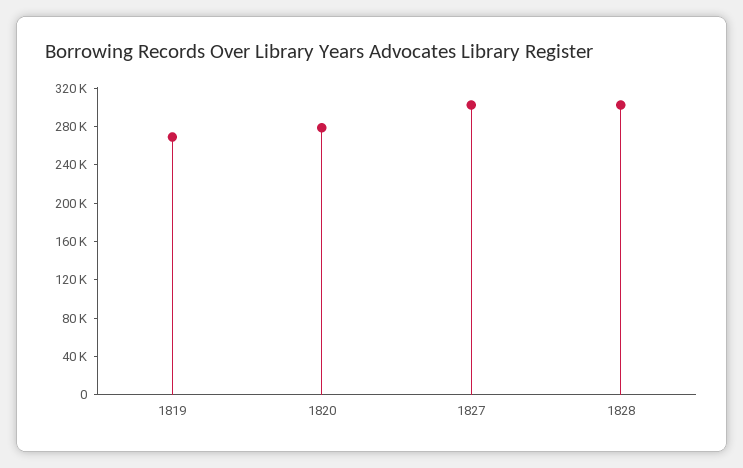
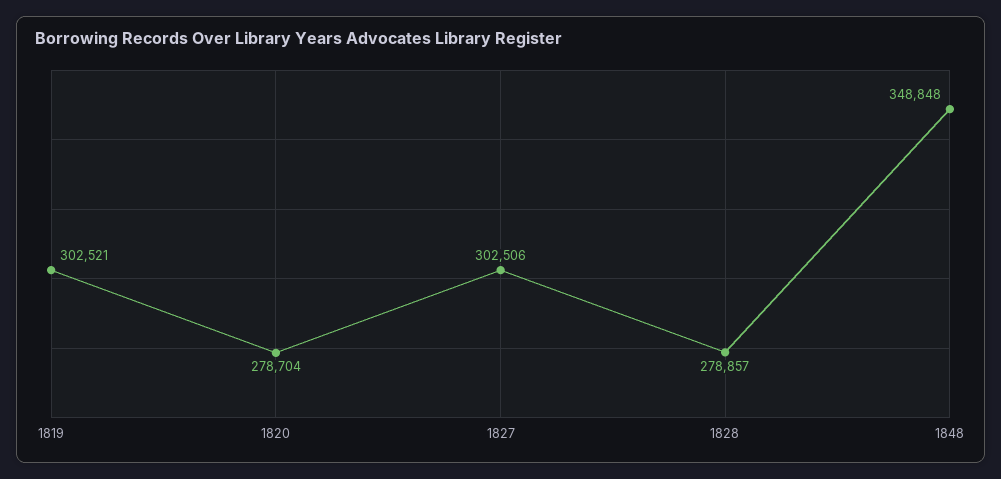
1819: 270000 -> 302521
1828: 300000 -> 278857
1848: none -> 348848

